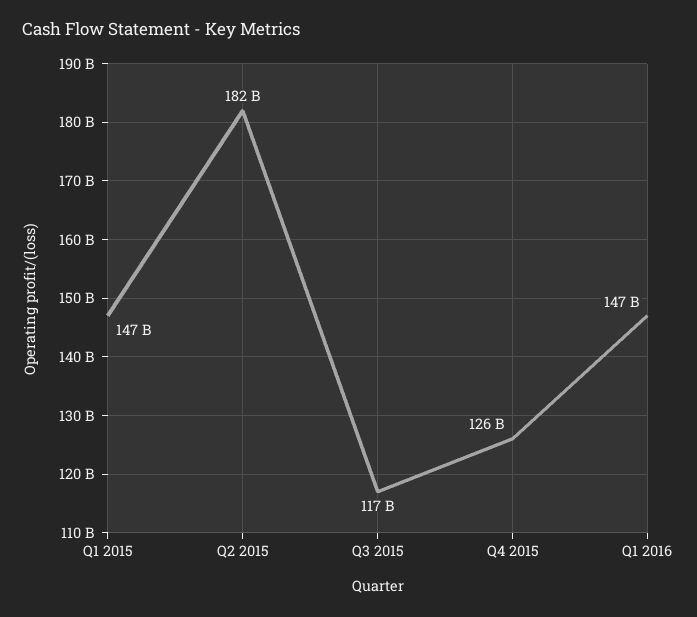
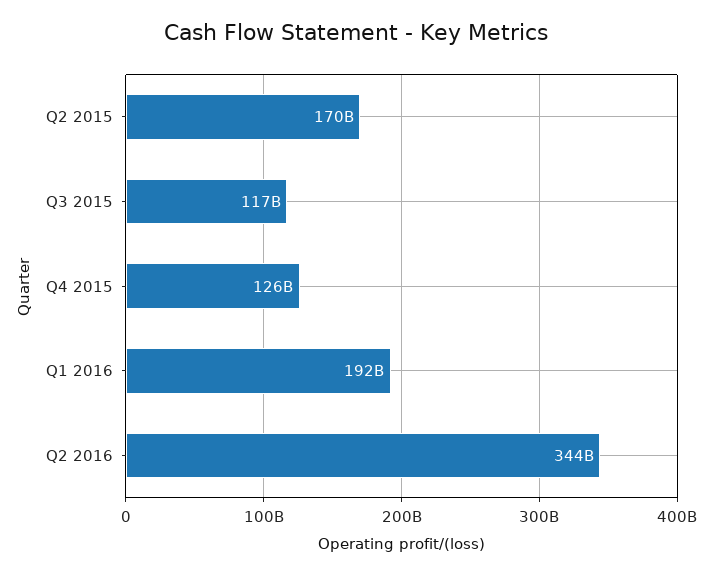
Q1 2015: 147000000000 -> none
Q2 2015: 182000000000 -> 170000000000
Q1 2016: 147000000000 -> 192000000000
Q2 2016: none -> 344000000000

